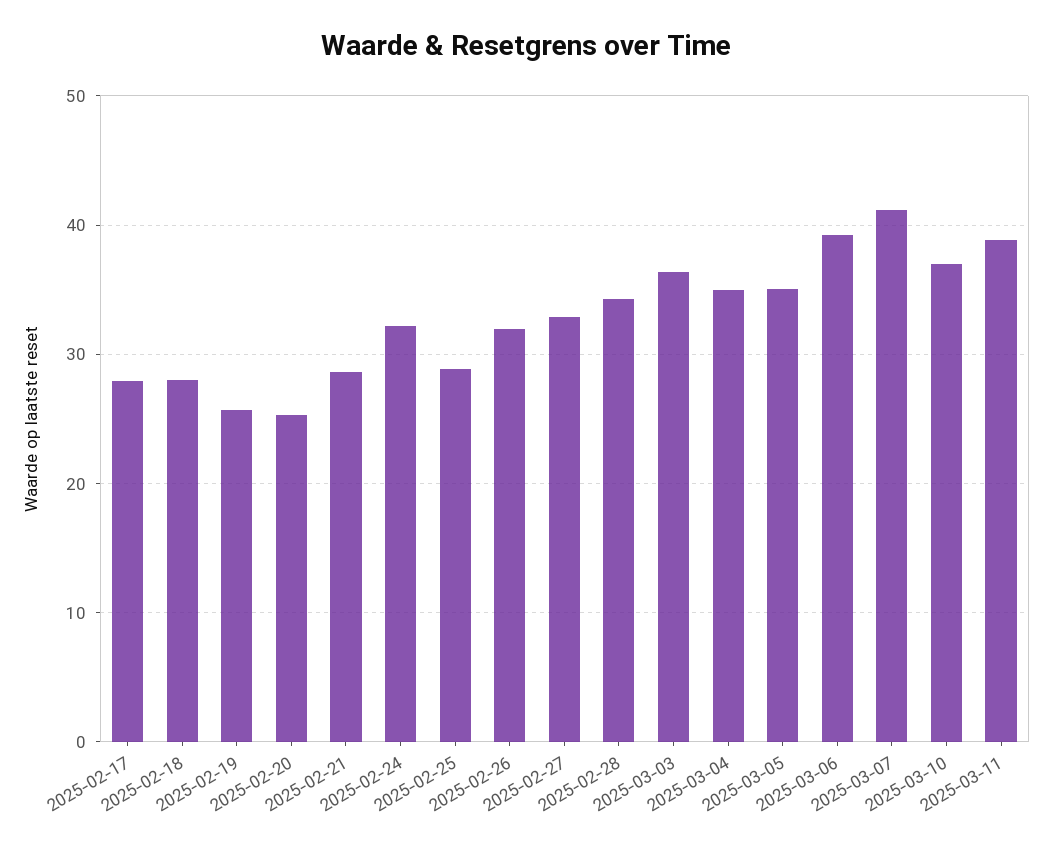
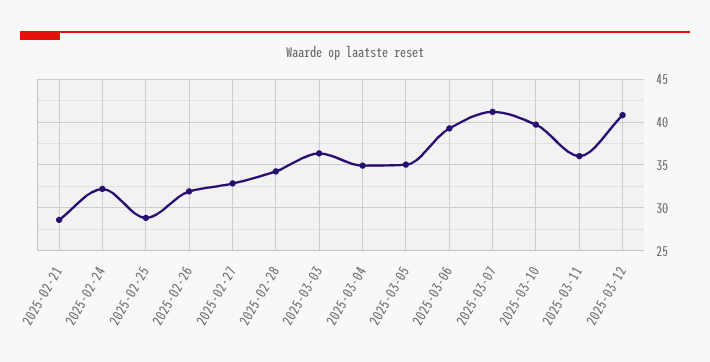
2025-02-17: 28 -> none
2025-02-18: 28 -> none
2025-02-19: 26 -> none
2025-02-20: 25 -> none
2025-03-10: 37 -> 40
2025-03-11: 39 -> 36
2025-03-12: none -> 41

